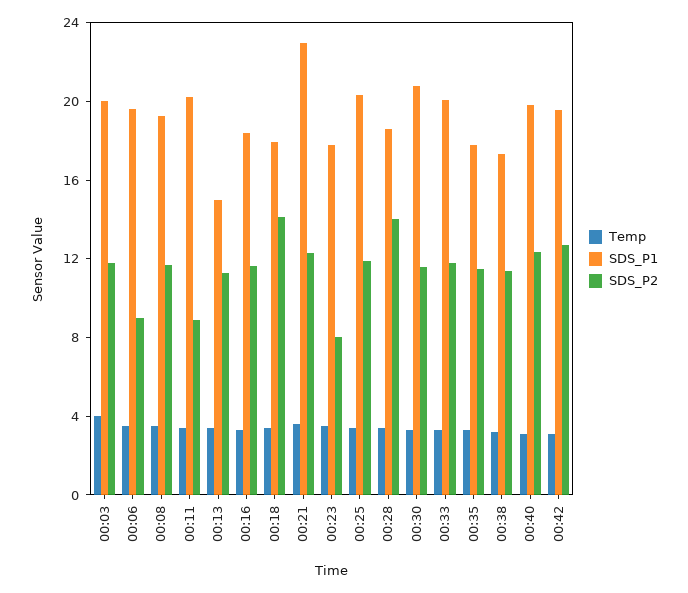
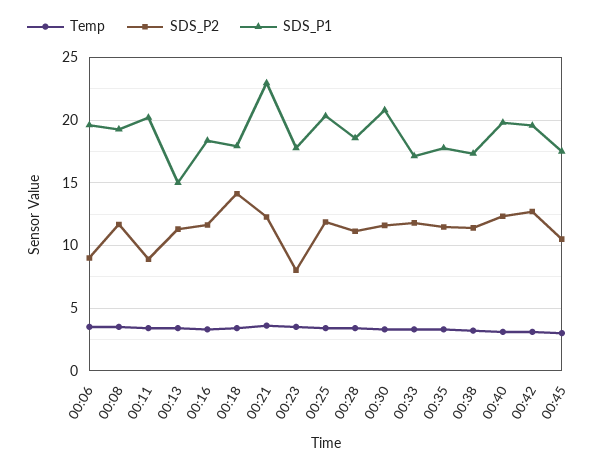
Temp, 00:03: 4 -> none
SDS_P1, 00:03: 20 -> none
SDS_P2, 00:03: 12 -> none
SDS_P2, 00:28: 14 -> 11
SDS_P1, 00:33: 20 -> 17
Temp, 00:45: none -> 3
SDS_P2, 00:45: none -> 10.5
SDS_P1, 00:45: none -> 17.5

